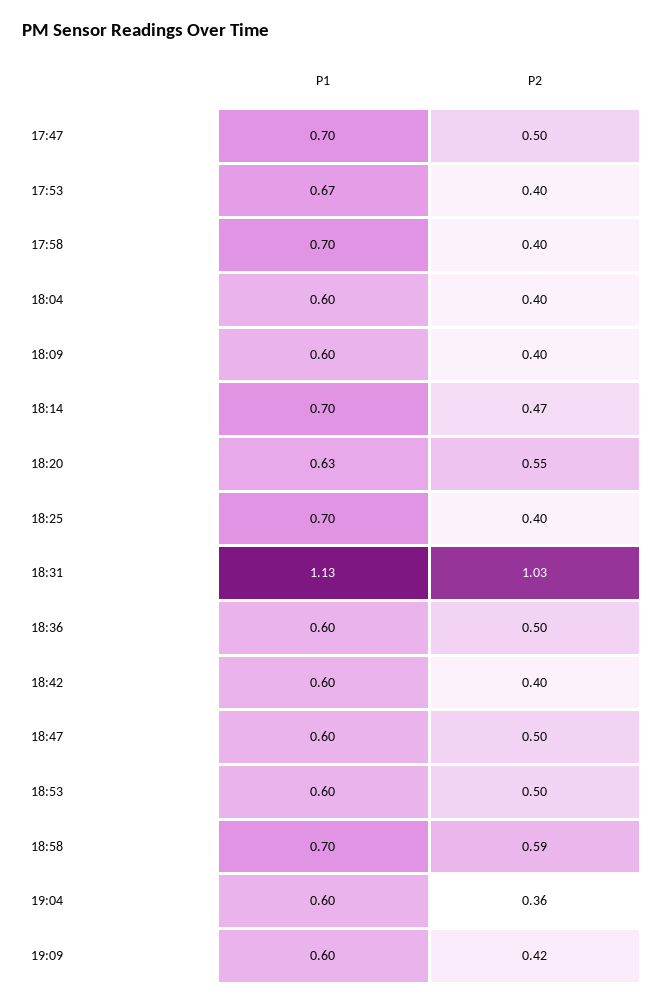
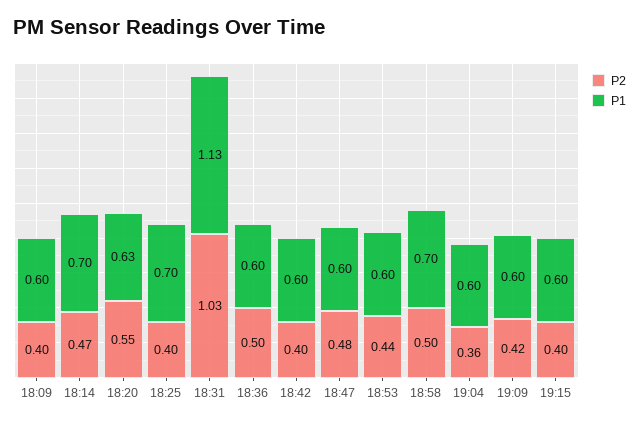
P1, 17:47: 0.7 -> none
P2, 17:47: 0.5 -> none
P1, 17:53: 0.67 -> none
P2, 17:53: 0.4 -> none
P1, 17:58: 0.7 -> none
P2, 17:58: 0.4 -> none
P1, 18:04: 0.6 -> none
P2, 18:04: 0.4 -> none
P2, 18:47: 0.5 -> 0.48
P2, 18:53: 0.5 -> 0.44
P2, 18:58: 0.59 -> 0.5
P2, 19:15: none -> 0.4
P1, 19:15: none -> 0.6

